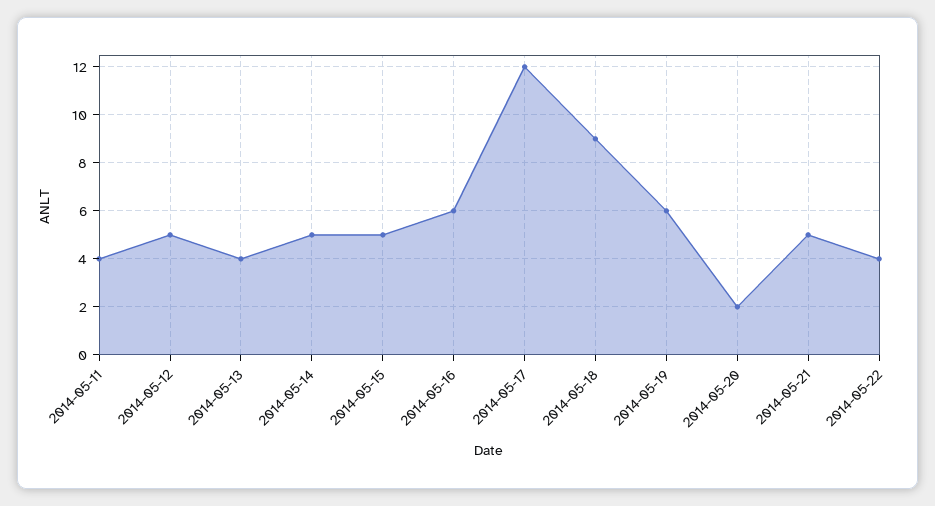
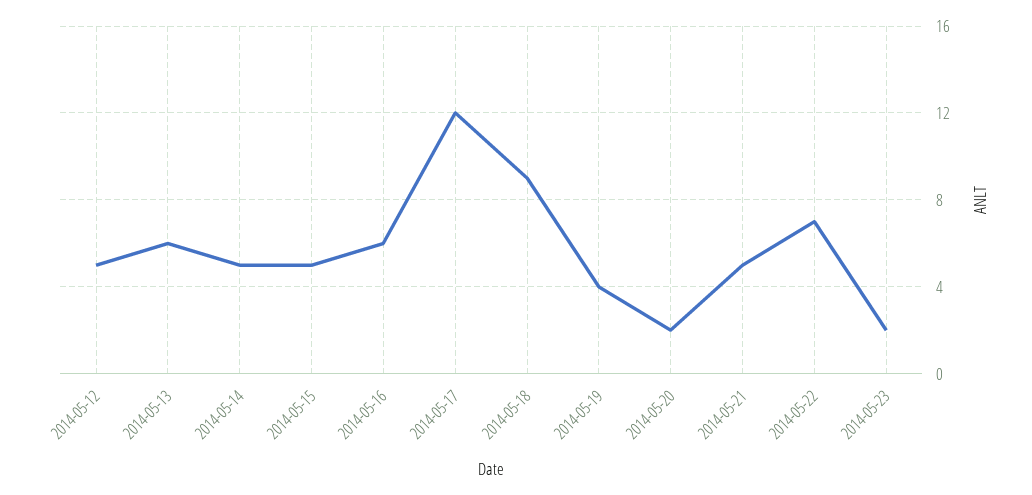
2014-05-11: 4 -> none
2014-05-13: 4 -> 6
2014-05-19: 6 -> 4
2014-05-22: 4 -> 7
2014-05-23: none -> 2

